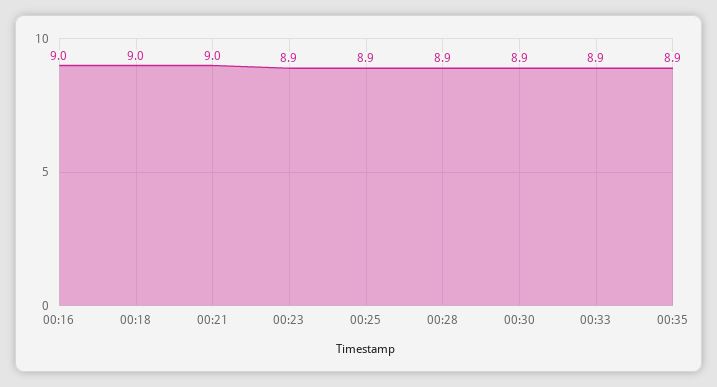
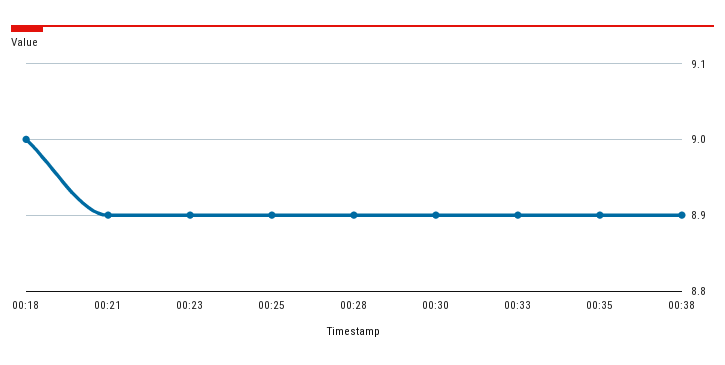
00:16: 9 -> none
00:21: 9 -> 8.9
00:38: none -> 8.9

